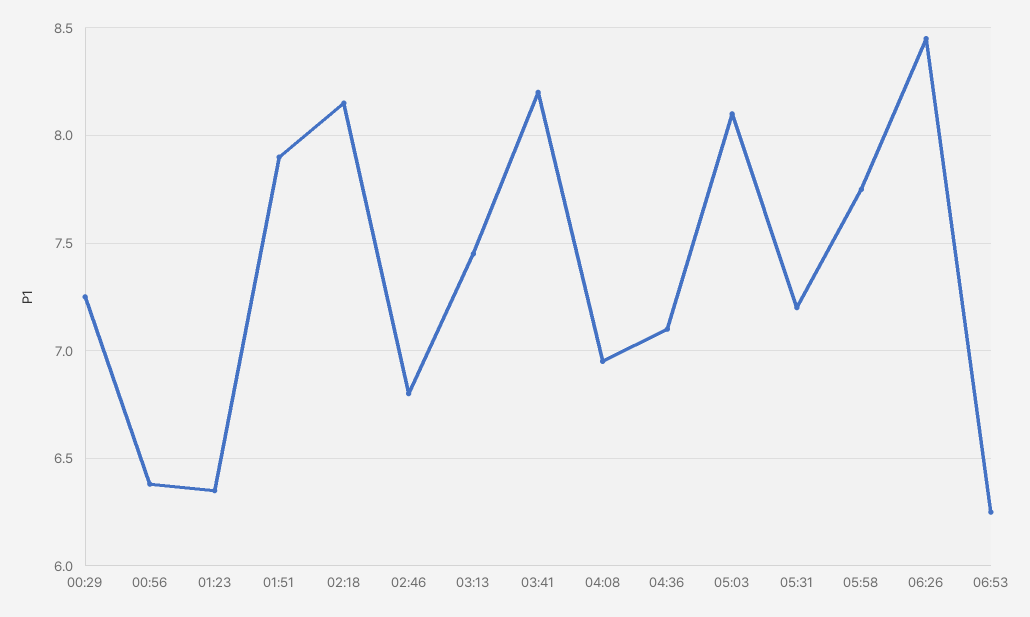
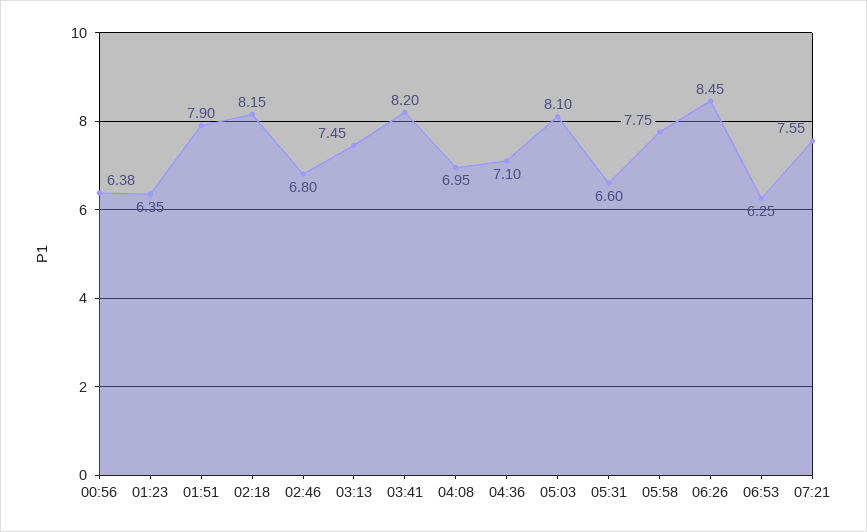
00:29: 7.25 -> none
05:31: 7.2 -> 6.6
07:21: none -> 7.55

